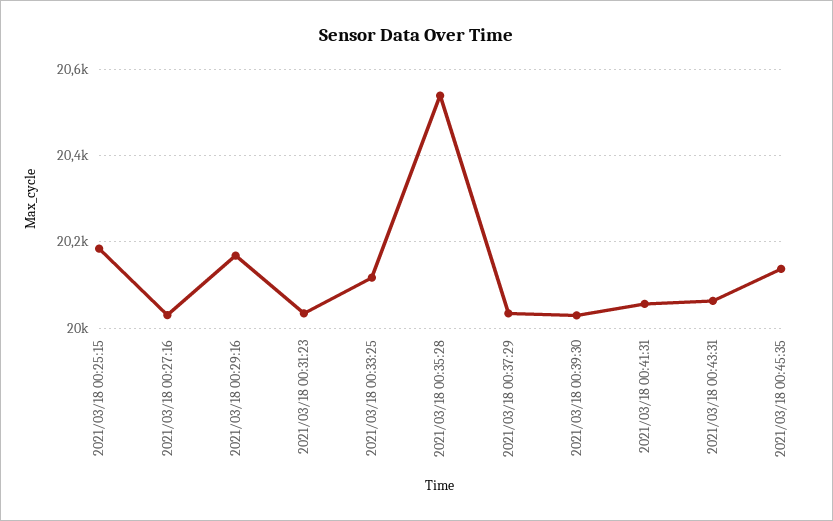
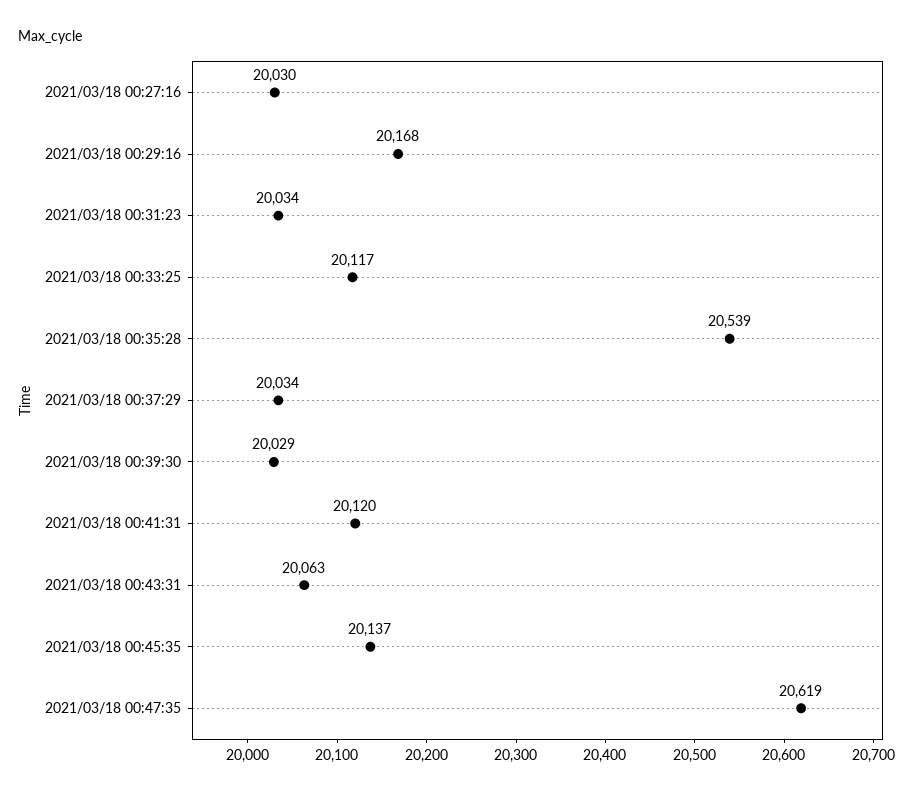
2021/03/18 00:25:15: 20180 -> none
2021/03/18 00:41:31: 20060 -> 20120
2021/03/18 00:47:35: none -> 20619

